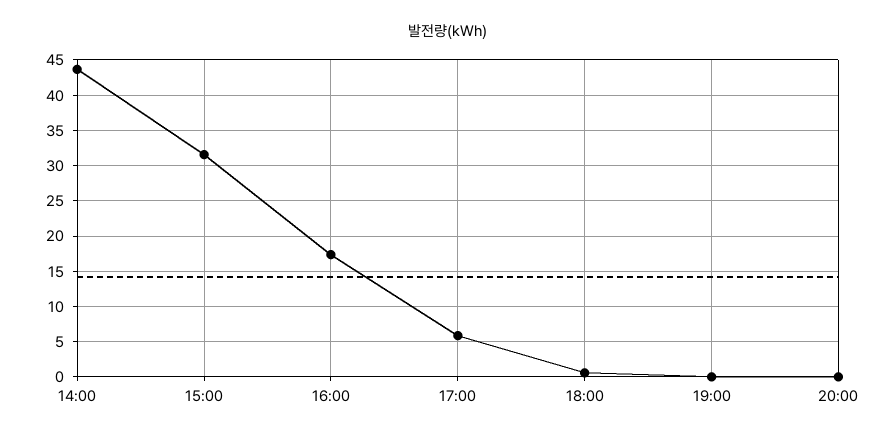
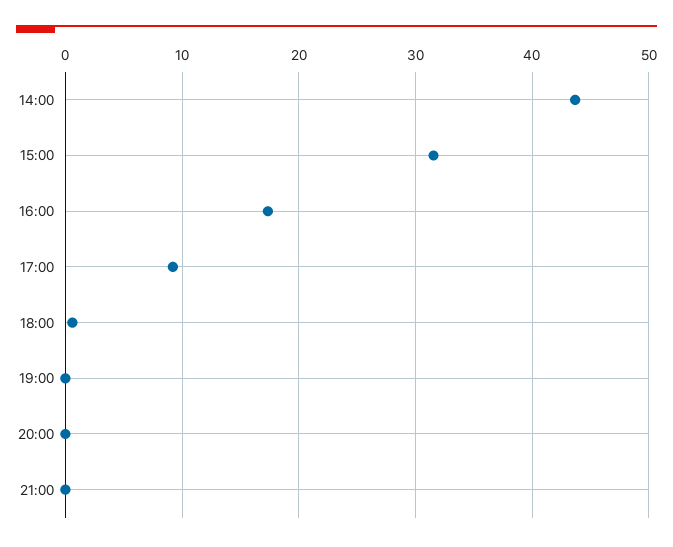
17:00: 6 -> 9
21:00: none -> 0

